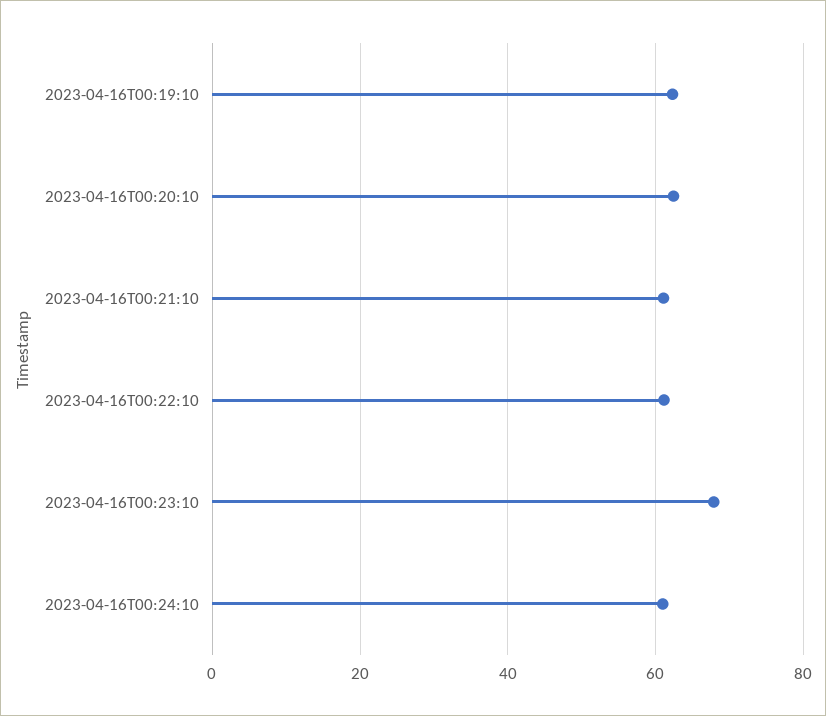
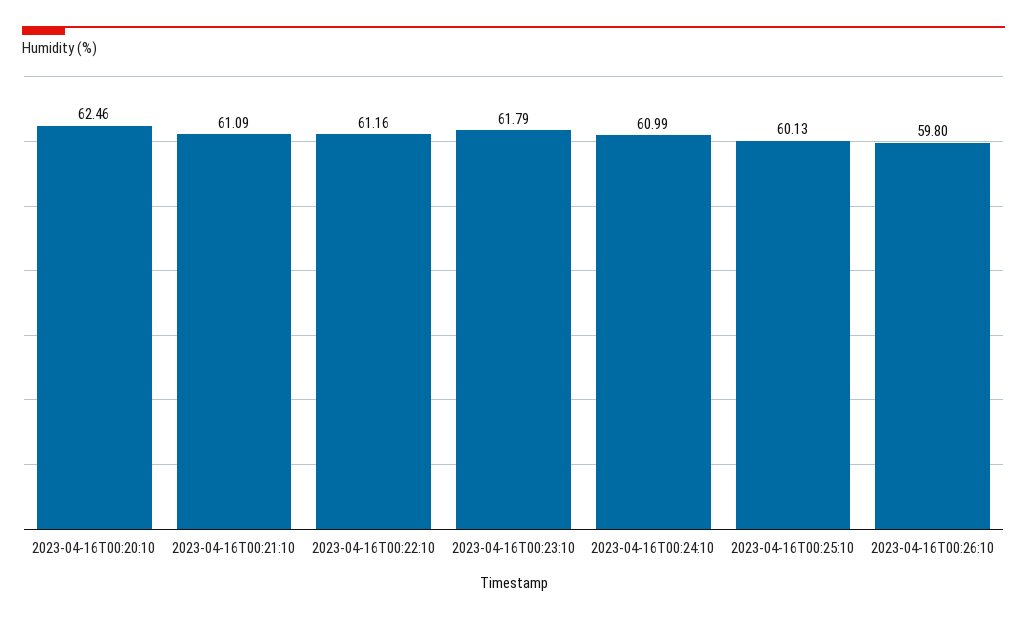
2023-04-16T00:19:10: 62 -> none
2023-04-16T00:23:10: 68 -> 61.79
2023-04-16T00:25:10: none -> 60.13
2023-04-16T00:26:10: none -> 59.8

